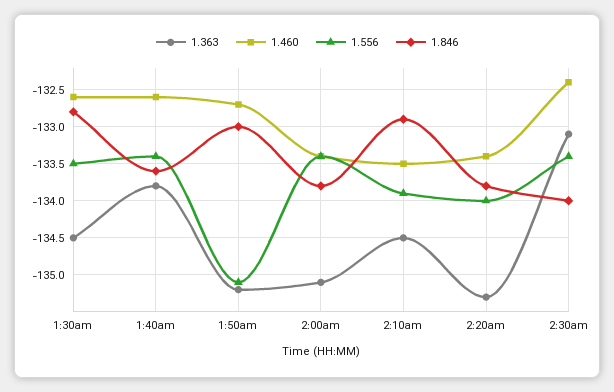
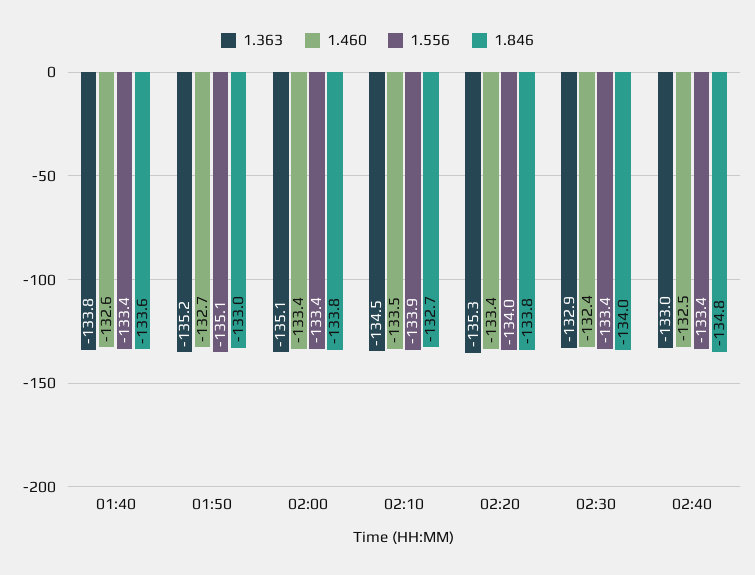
1.363, 1:30am: -134.5 -> none
1.460, 1:30am: -132.6 -> none
1.556, 1:30am: -133.5 -> none
1.846, 1:30am: -132.8 -> none
1.846, 2:10am: -132.9 -> -132.7
1.363, 2:30am: -133.1 -> -132.9
1.363, 02:40: none -> -133
1.460, 02:40: none -> -132.5
1.556, 02:40: none -> -133.4
1.846, 02:40: none -> -134.8

